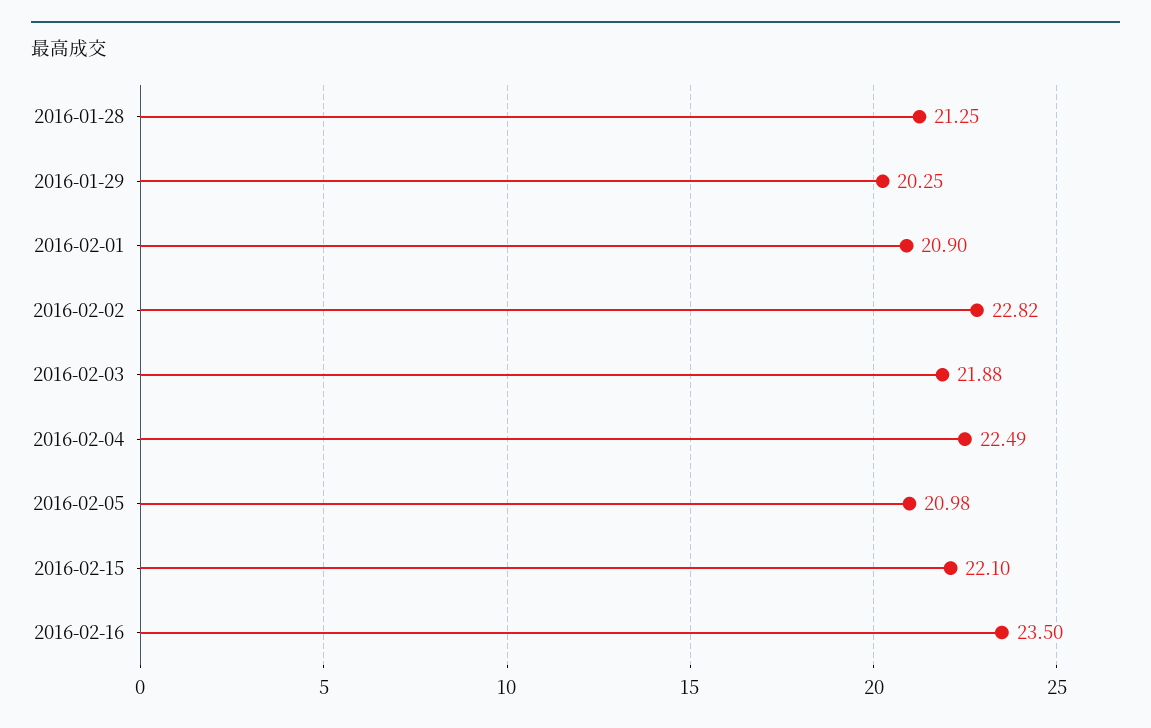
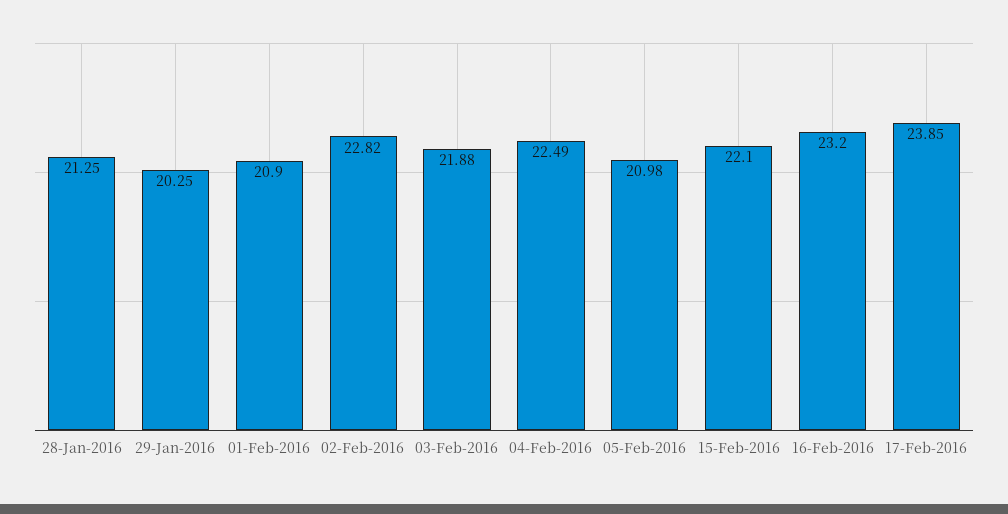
2016-02-16: 23.5 -> 23.2
17-Feb-2016: none -> 23.85

